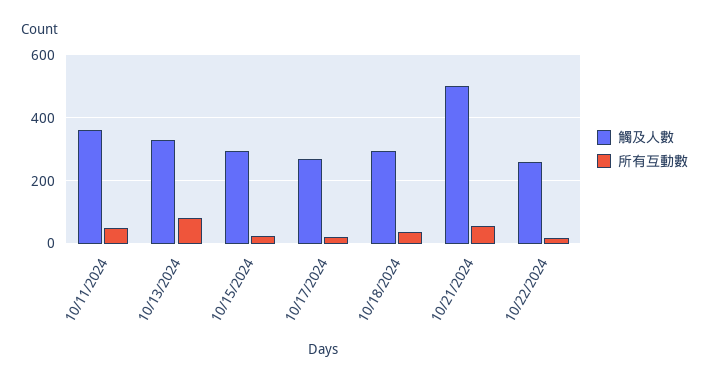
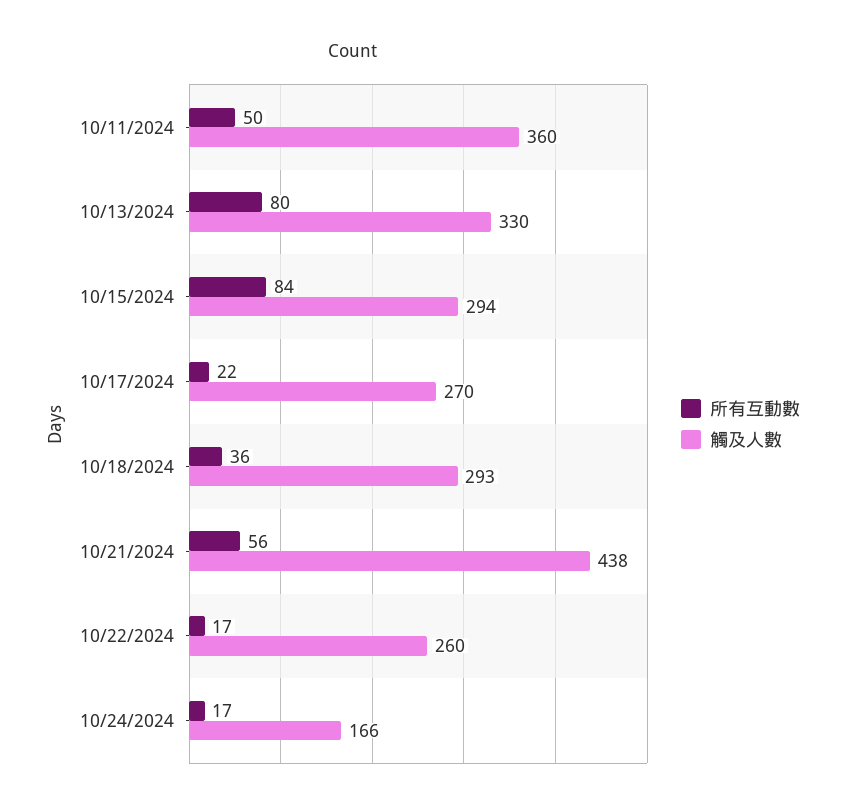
所有互動數, 10/15/2024: 20 -> 84
觸及人數, 10/21/2024: 500 -> 438
所有互動數, 10/24/2024: none -> 17
觸及人數, 10/24/2024: none -> 166

